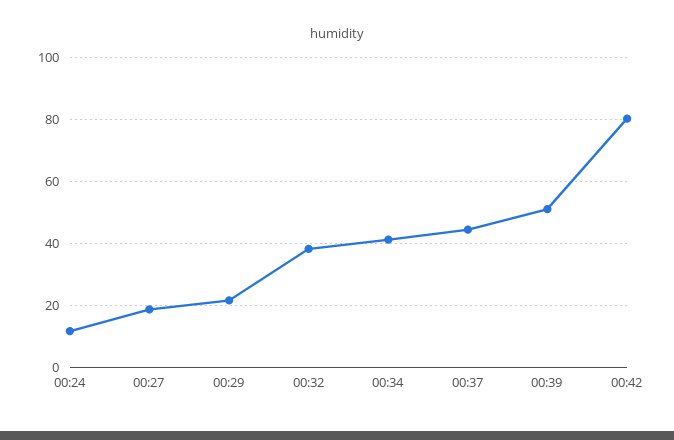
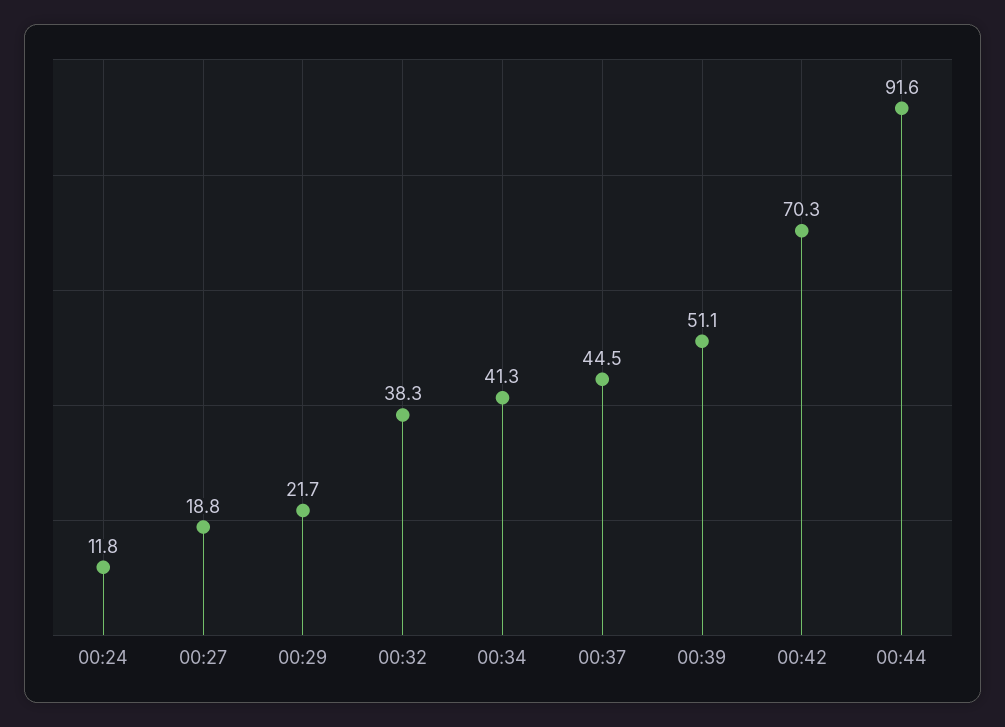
00:42: 80 -> 70.3
00:44: none -> 91.6

